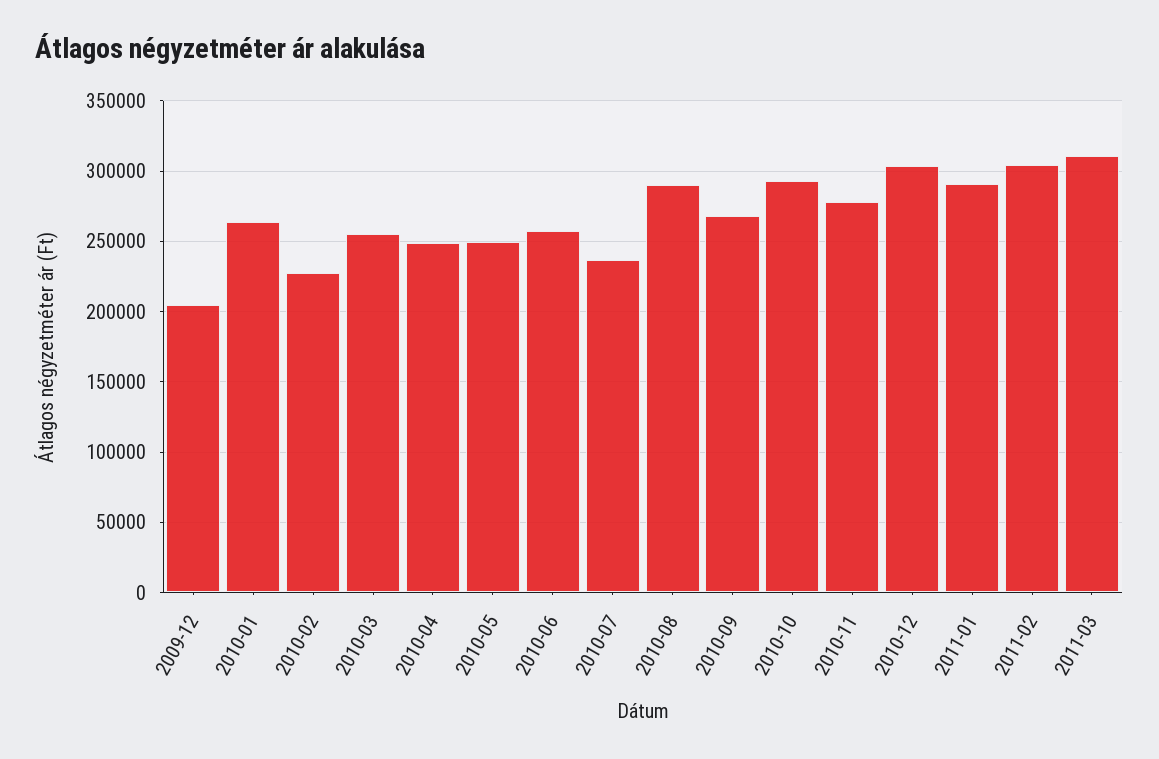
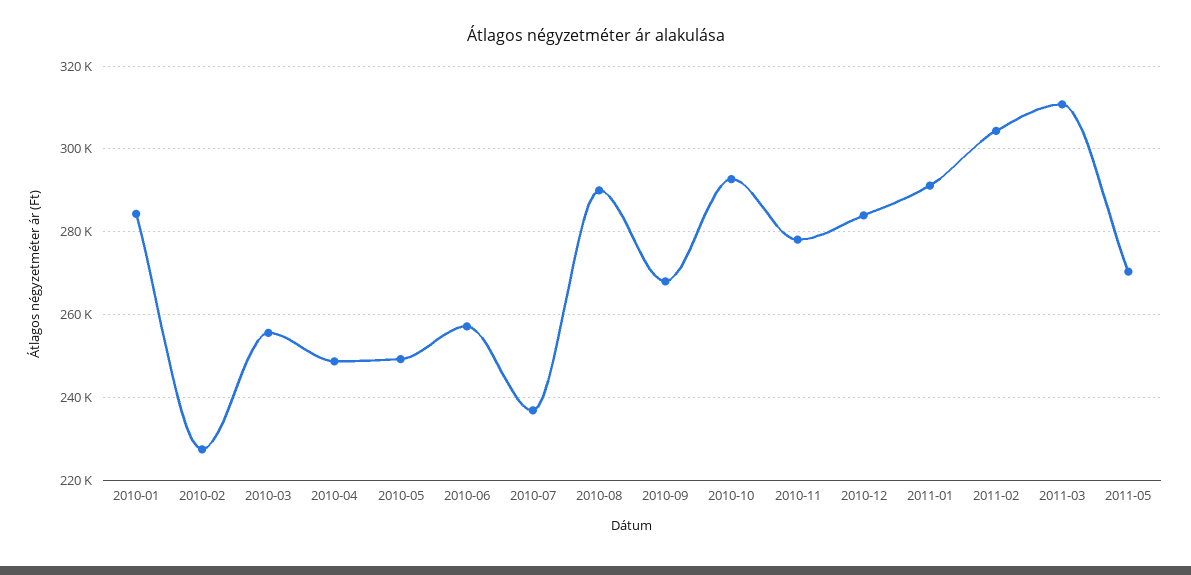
2009-12: 205000 -> none
2010-01: 265000 -> 284000
2010-12: 305000 -> 284000
2011-05: none -> 270000

